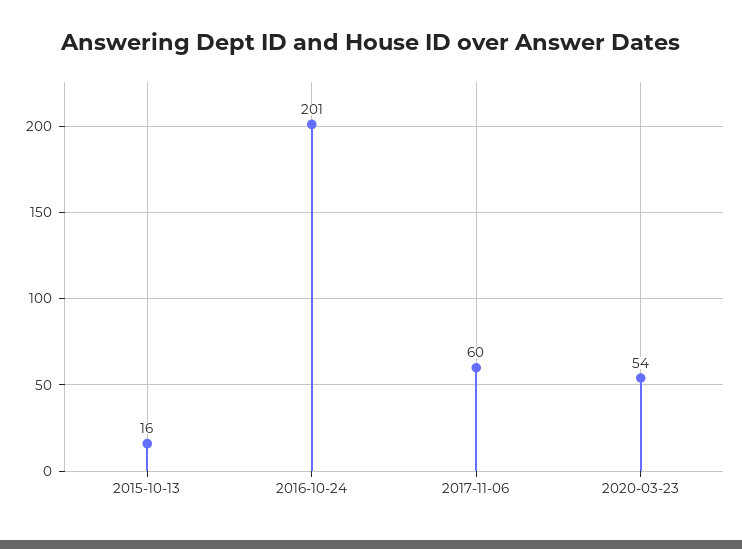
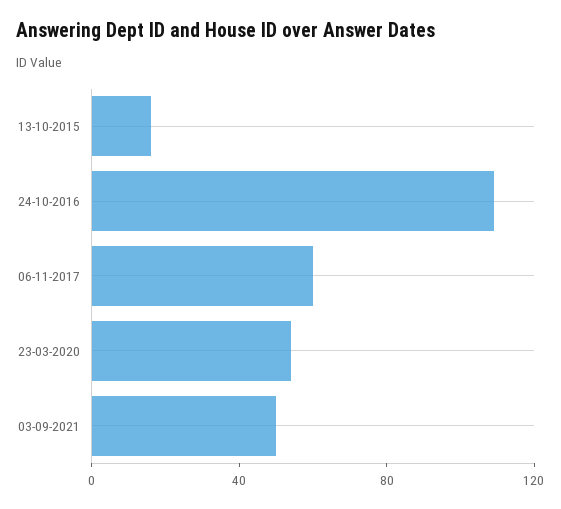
2016-10-24: 201 -> 110
03-09-2021: none -> 50

